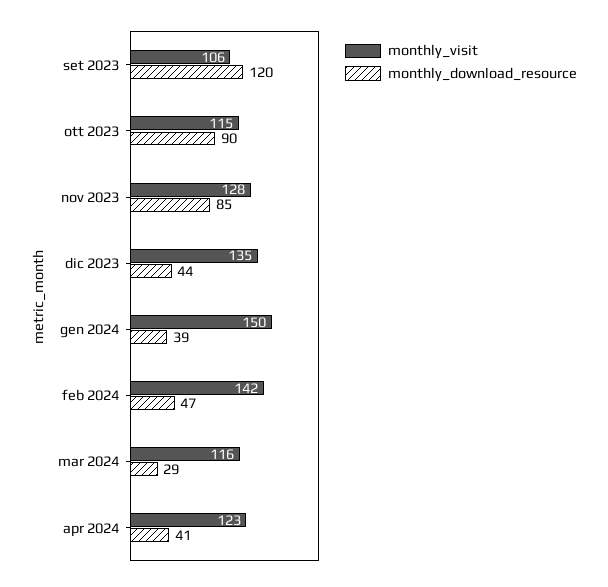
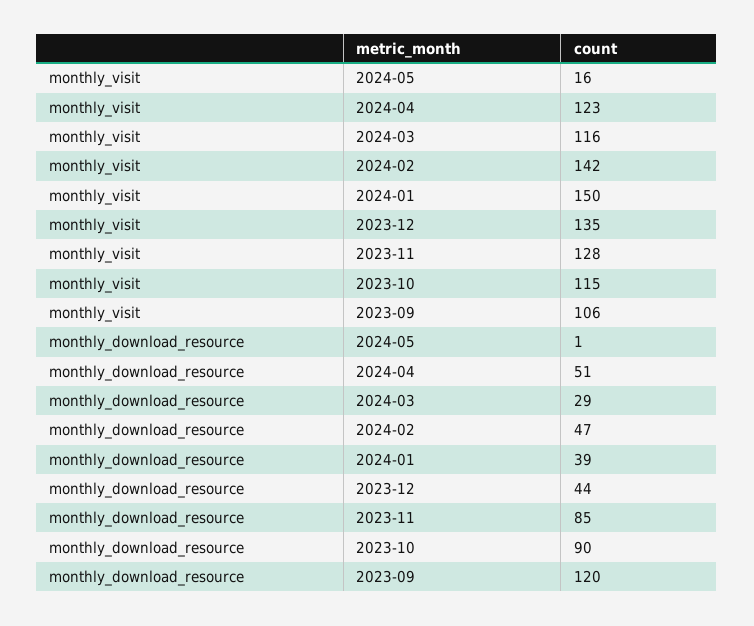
monthly_download_resource, apr 2024: 41 -> 51
monthly_visit, 2024-05: none -> 16
monthly_download_resource, 2024-05: none -> 1

